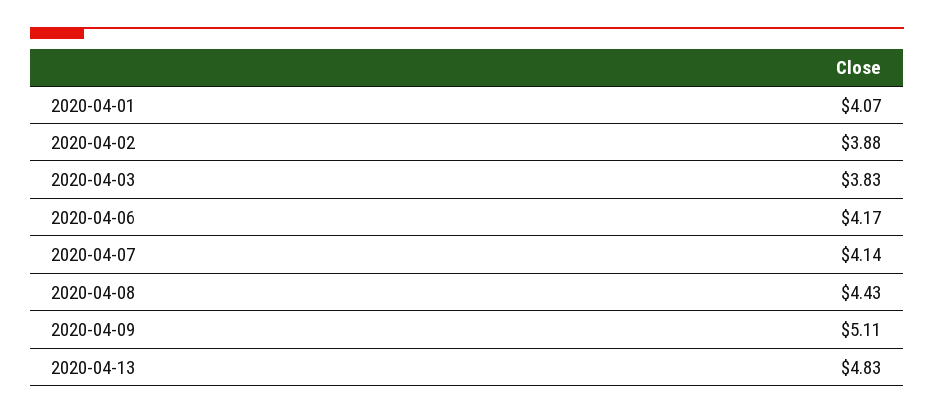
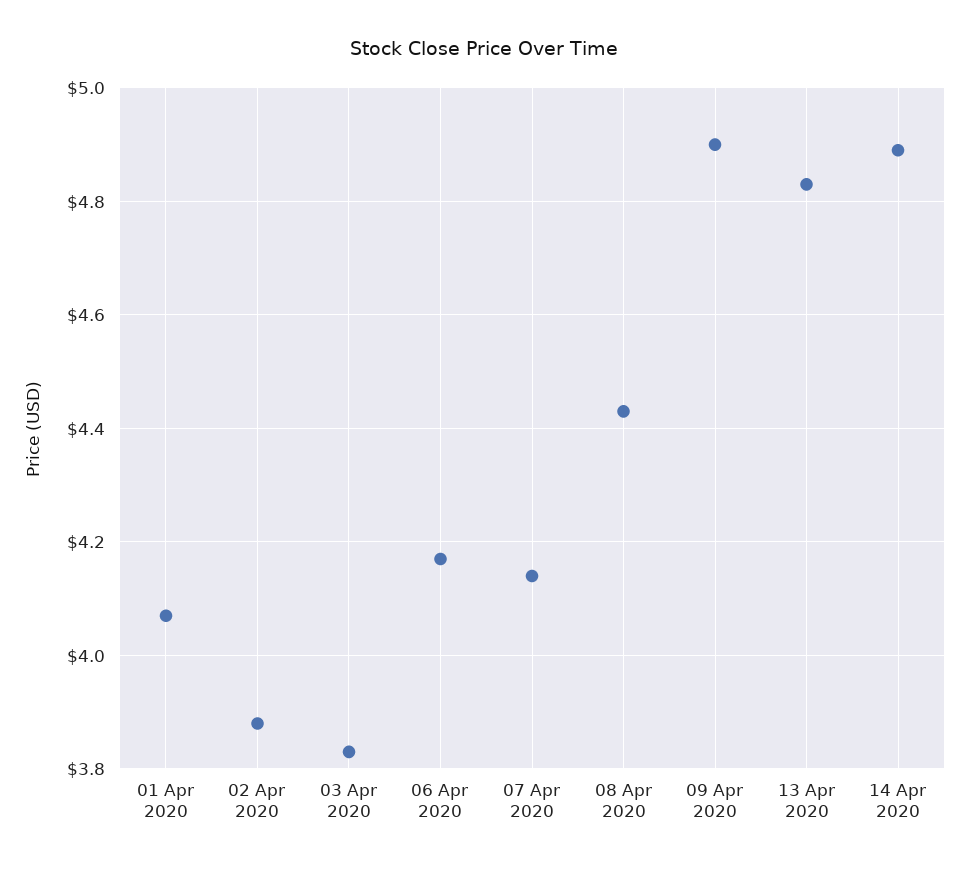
2020-04-09: 5.11 -> 4.9
14 Apr 2020: none -> 4.9

